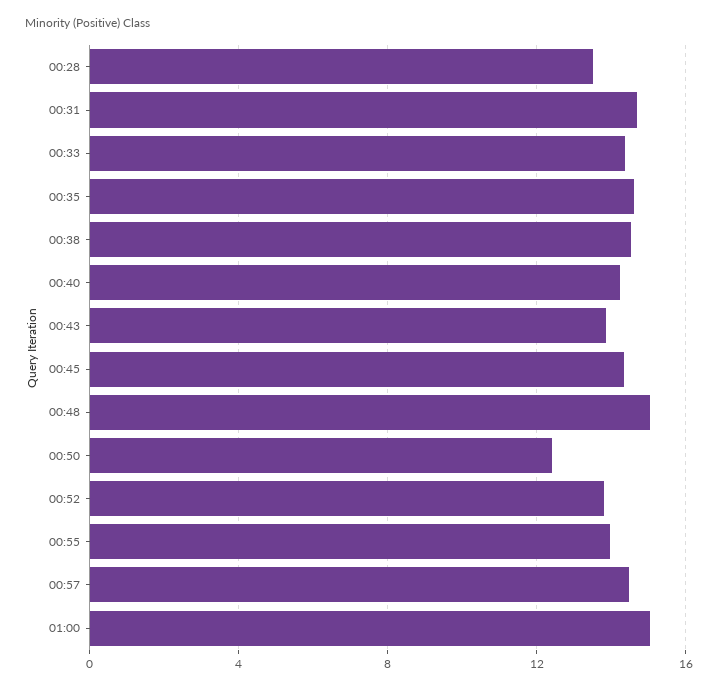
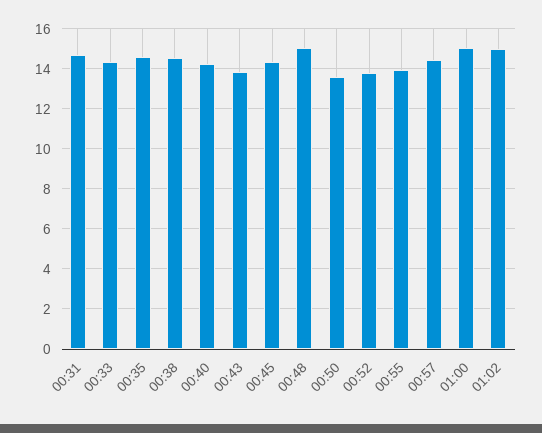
00:28: 13.5 -> none
00:50: 12.5 -> 13.5
01:02: none -> 15

